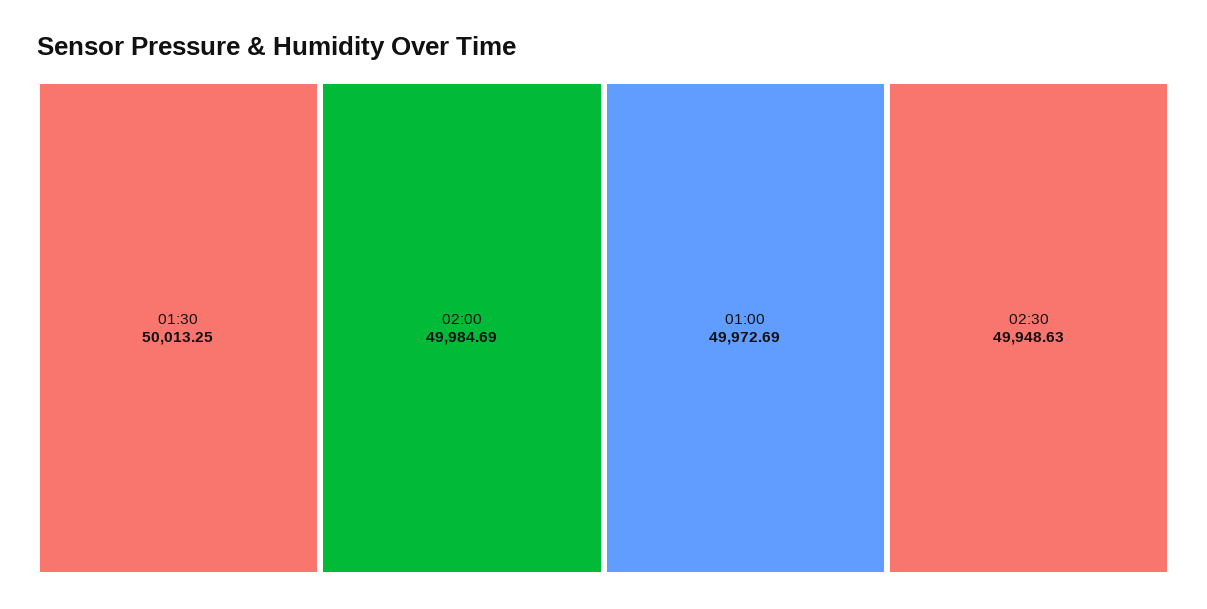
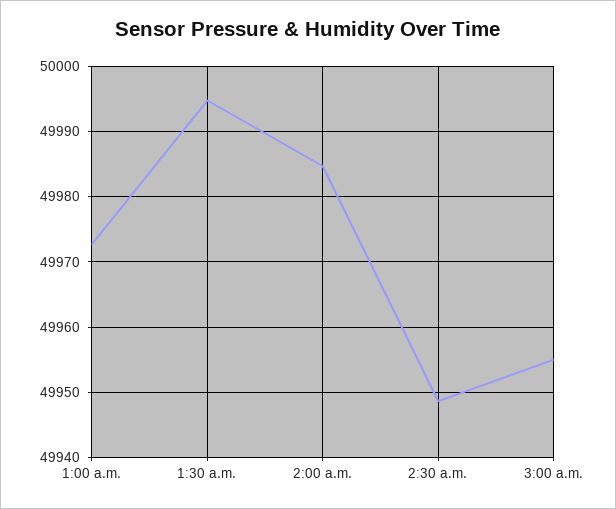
01:30: 50013.25 -> 49995
3:00 a.m.: none -> 49955

